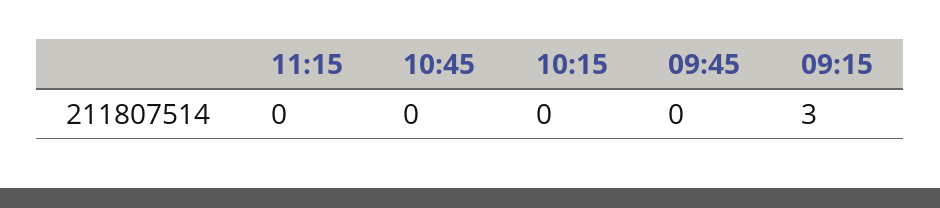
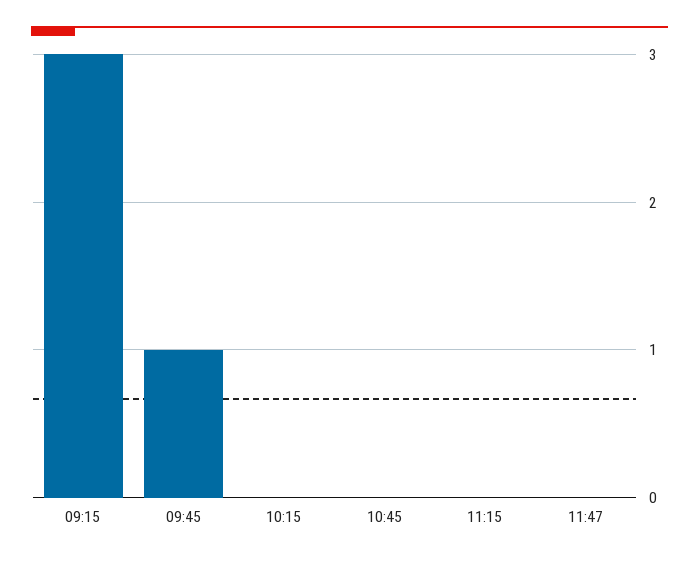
09:45: 0 -> 1
11:47: none -> 0

